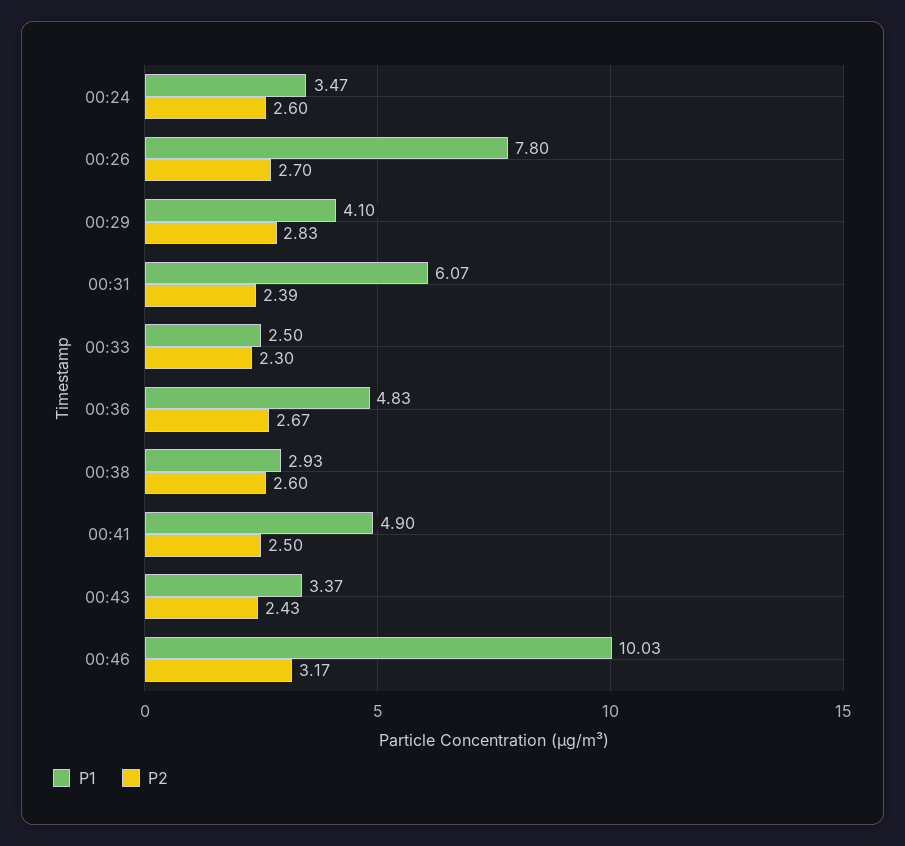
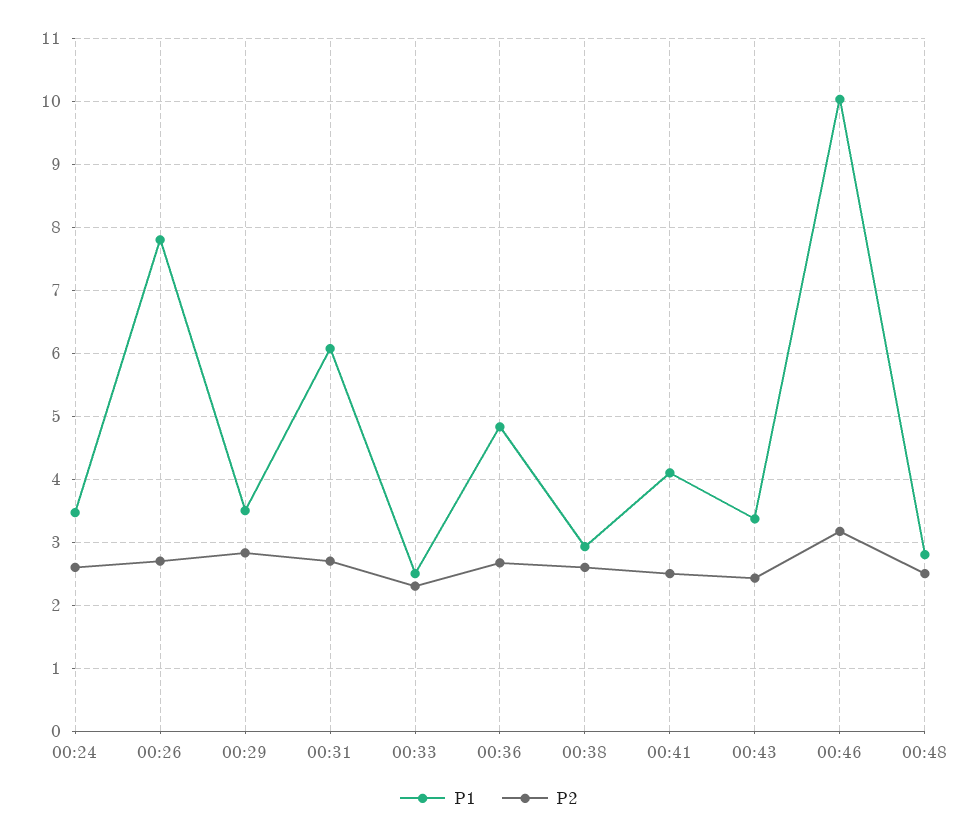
P1, 00:29: 4.1 -> 3.5
P2, 00:31: 2.39 -> 2.7
P1, 00:41: 4.9 -> 4.1
P1, 00:48: none -> 2.8
P2, 00:48: none -> 2.5

